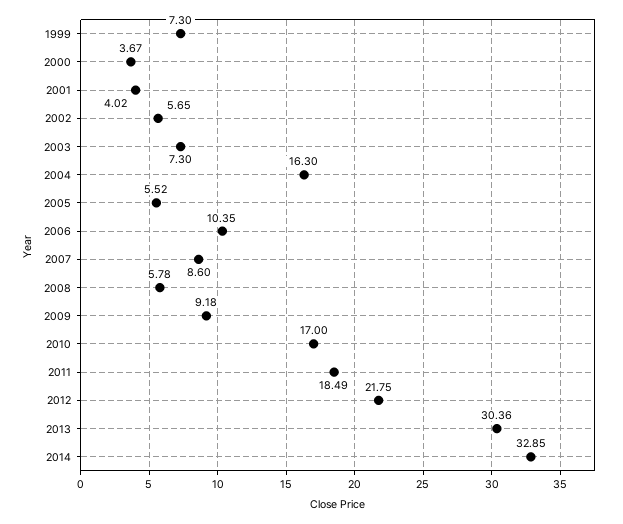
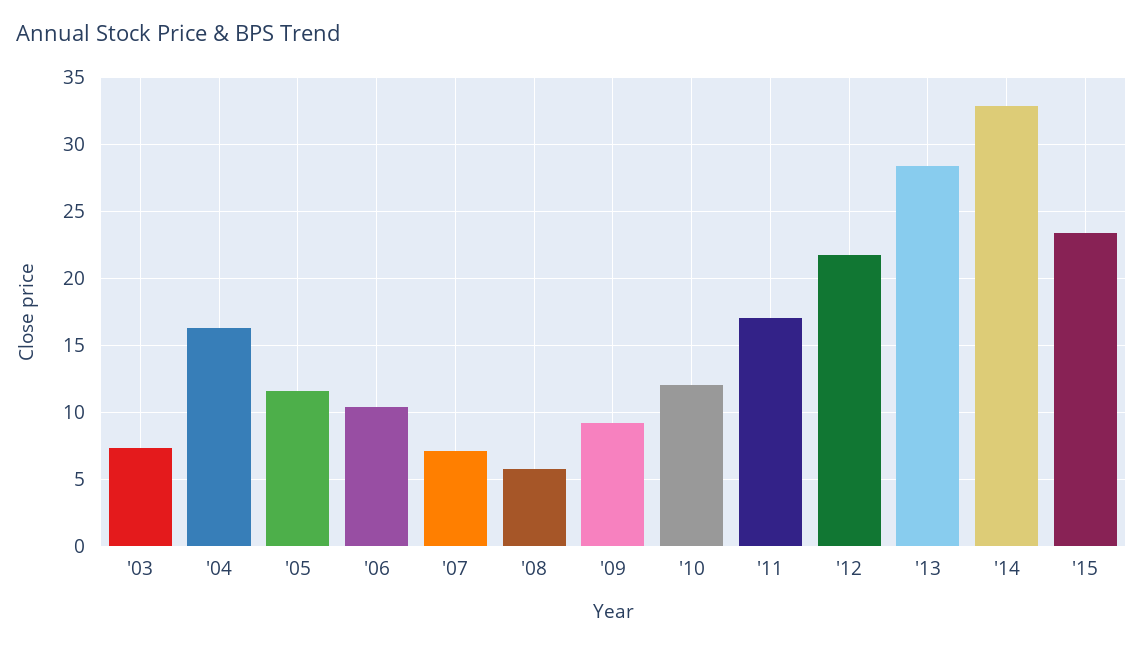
1999: 7.3 -> none
2000: 3.67 -> none
2001: 4.02 -> none
2002: 5.65 -> none
2005: 5.52 -> 11.5
2007: 8.6 -> 7
2010: 17 -> 12
2011: 18.49 -> 17
2013: 30.36 -> 28.5
'15: none -> 23.5

